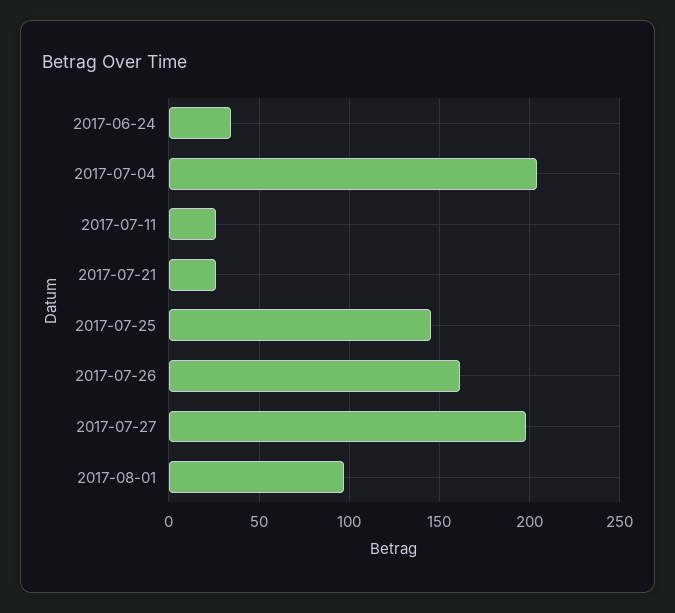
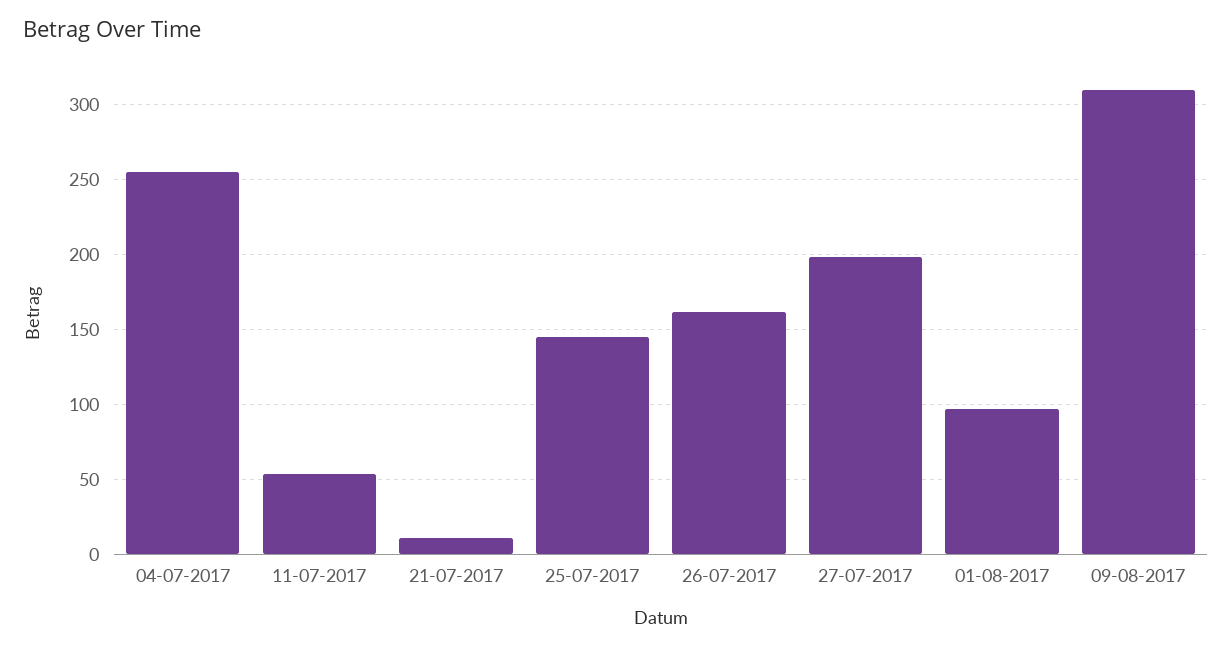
2017-06-24: 35 -> none
2017-07-04: 205 -> 255
2017-07-11: 25 -> 55
2017-07-21: 25 -> 10
09-08-2017: none -> 310

